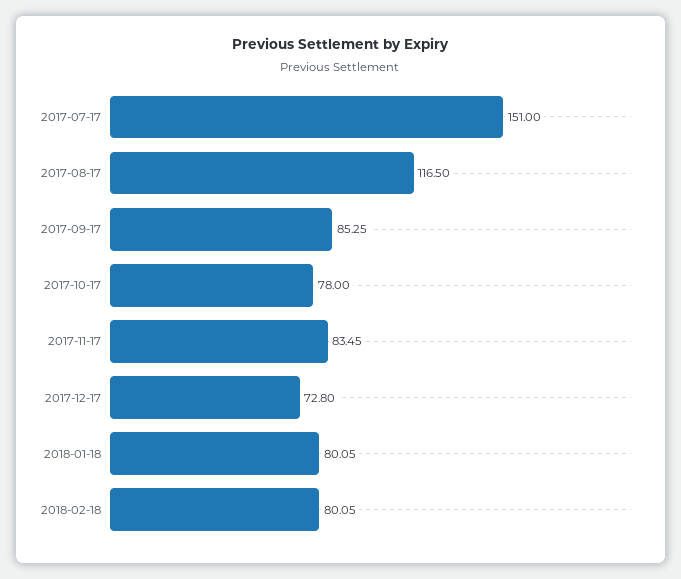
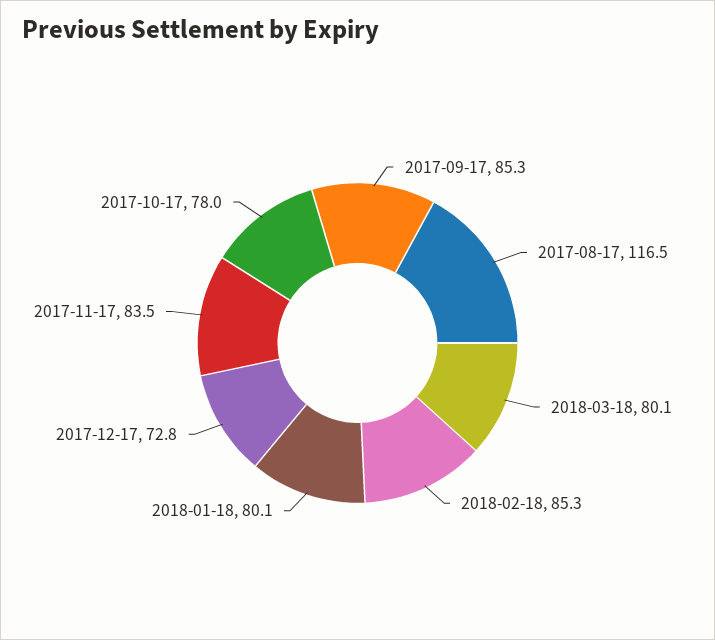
2017-07-17: 151 -> none
2018-02-18: 80.05 -> 85.3
2018-03-18: none -> 80.1

